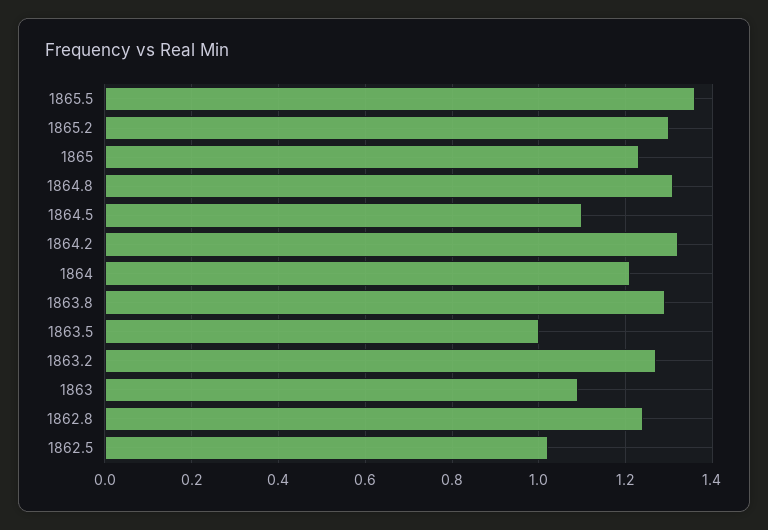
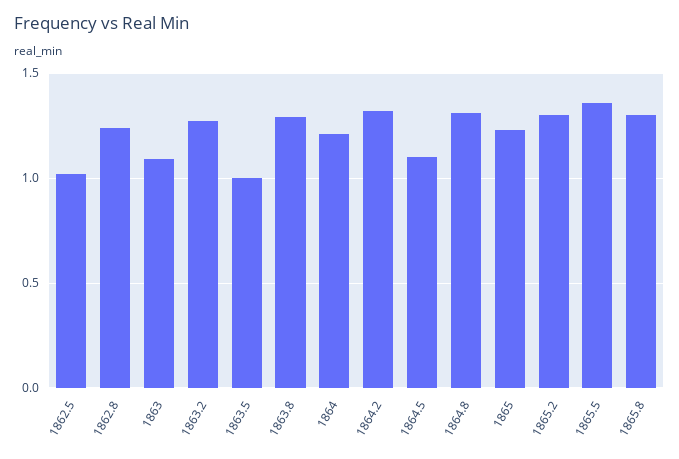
1865.8: none -> 1.3

